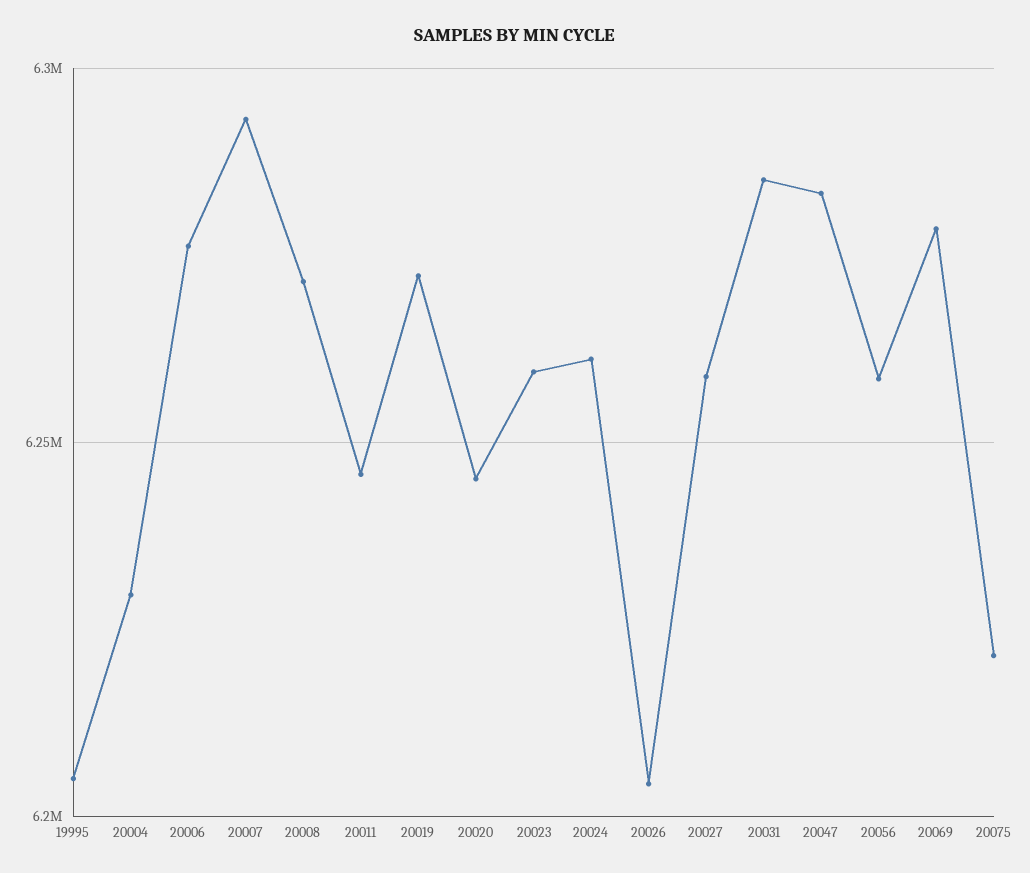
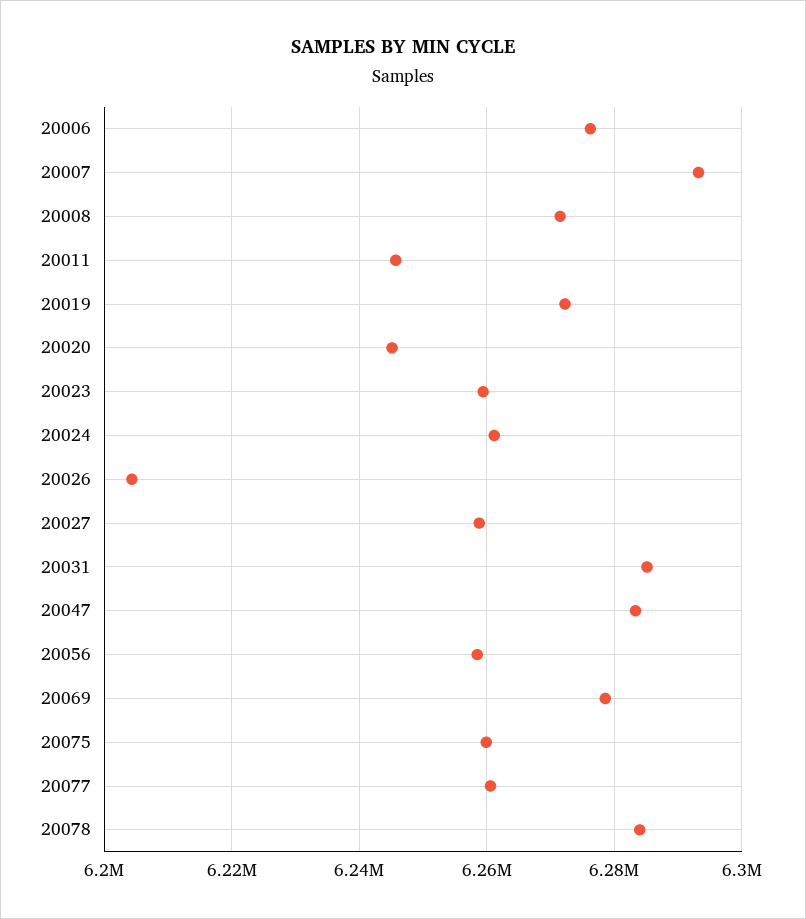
19995: 6205000 -> none
20004: 6230000 -> none
20075: 6220000 -> 6260000
20077: none -> 6260000
20078: none -> 6284000

